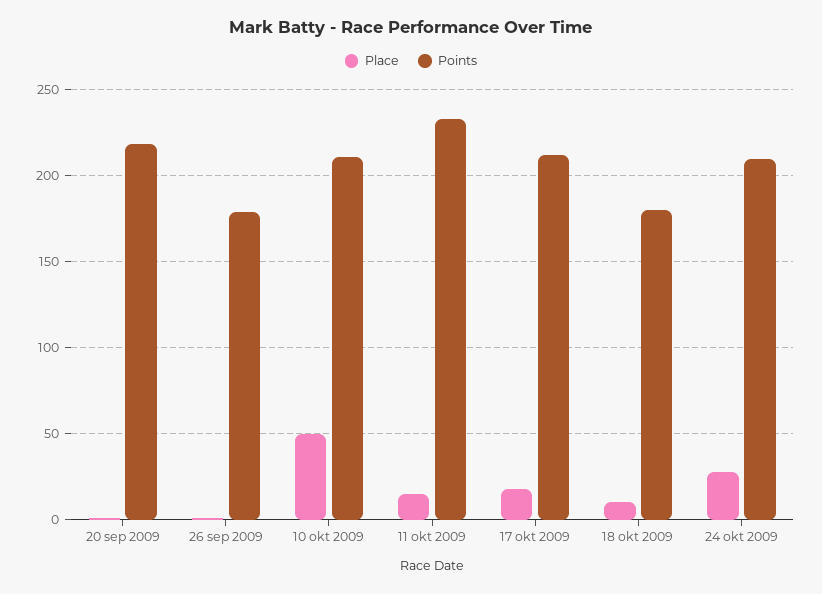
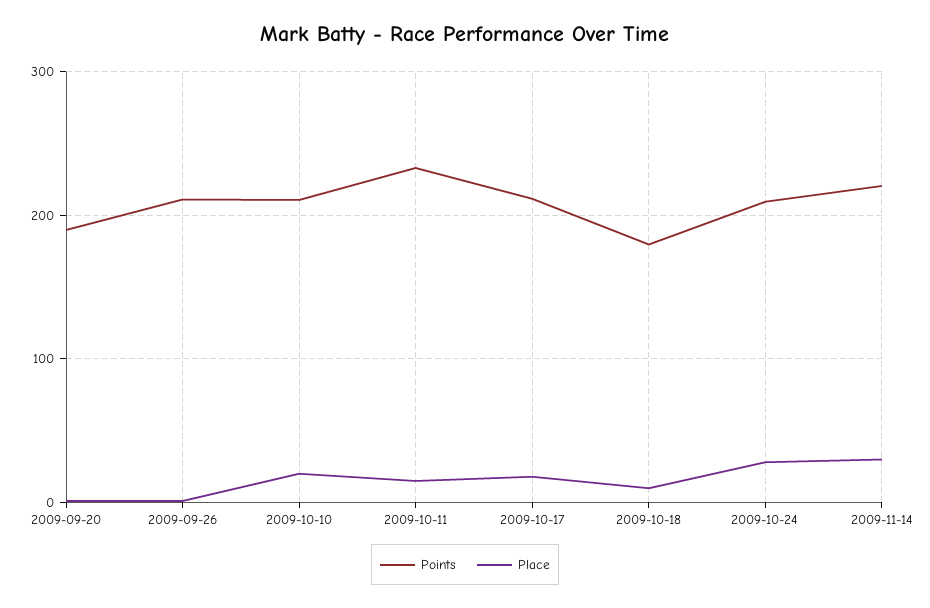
Points, 20 sep 2009: 220 -> 190
Points, 26 sep 2009: 180 -> 210
Place, 10 okt 2009: 50 -> 20
Points, 2009-11-14: none -> 220
Place, 2009-11-14: none -> 30

